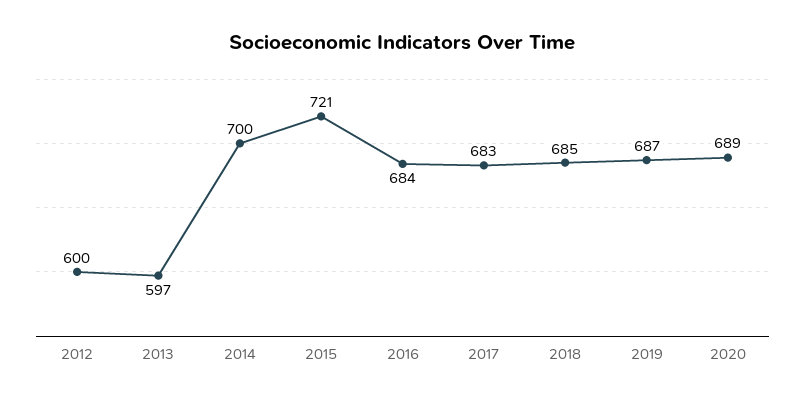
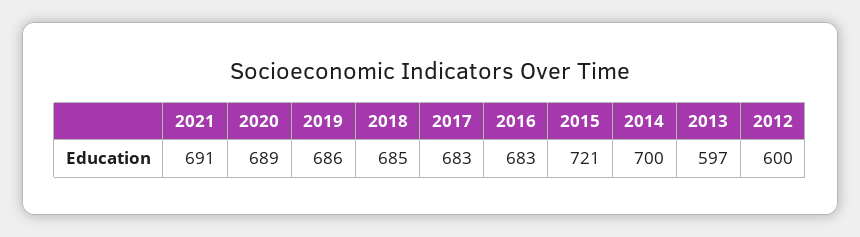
2016: 684 -> 683
2019: 687 -> 686
2021: none -> 691

